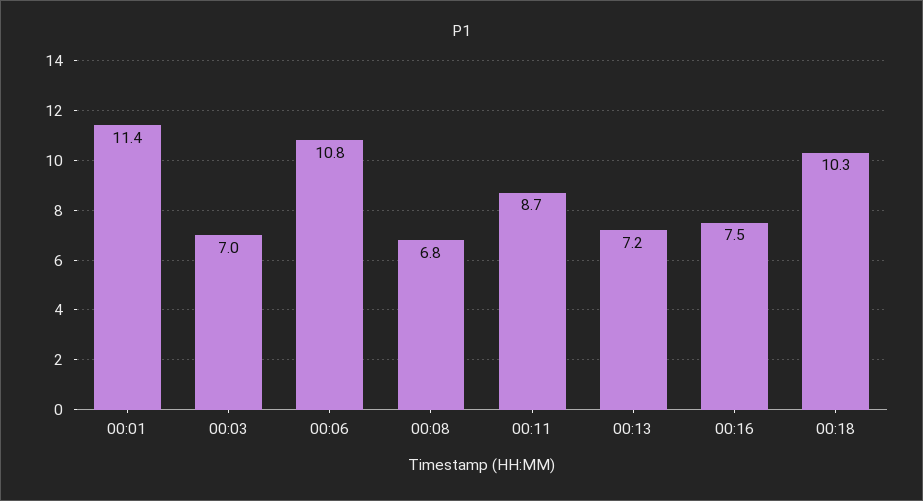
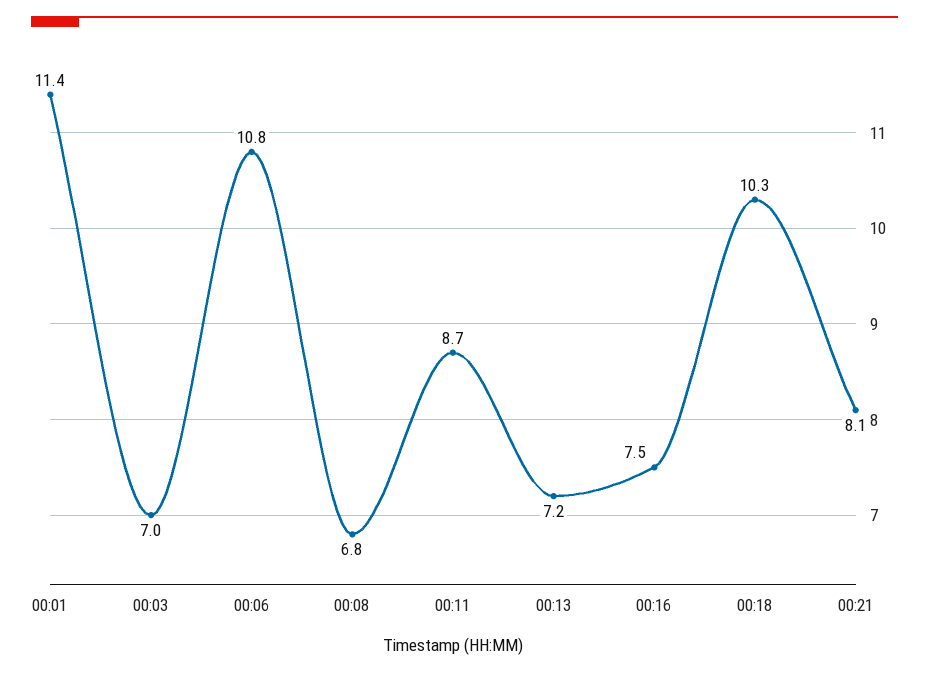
00:21: none -> 8.1

